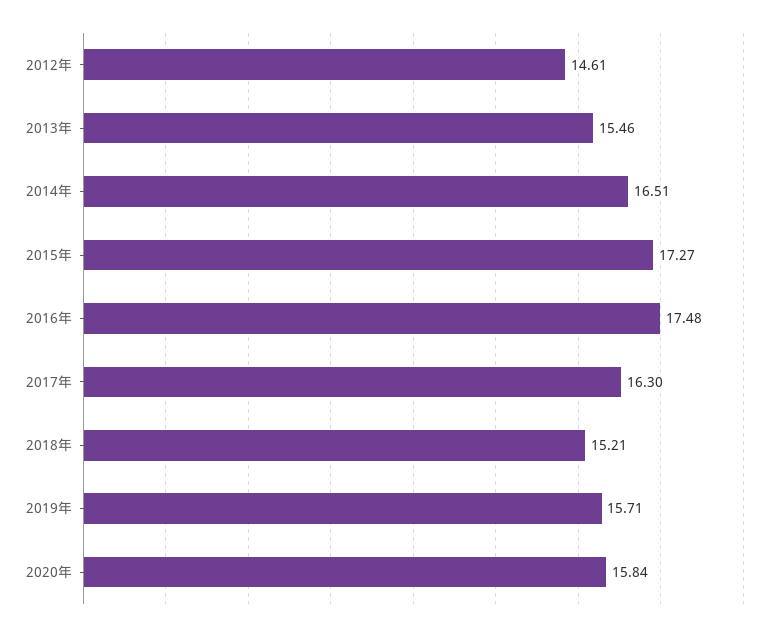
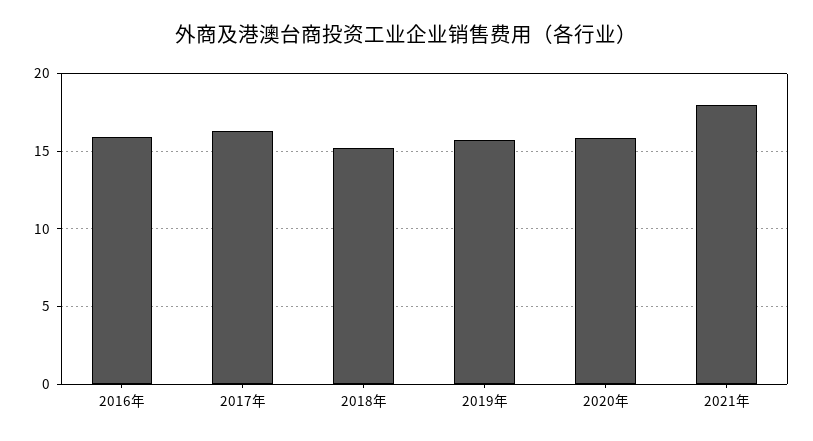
2012年: 14.61 -> none
2013年: 15.46 -> none
2014年: 16.51 -> none
2015年: 17.27 -> none
2016年: 17.48 -> 16
2021年: none -> 18

